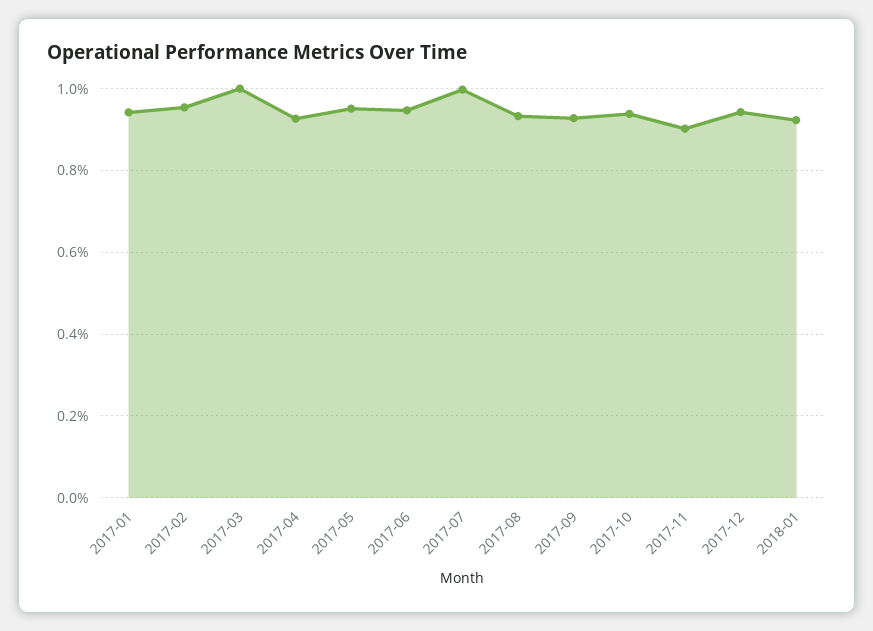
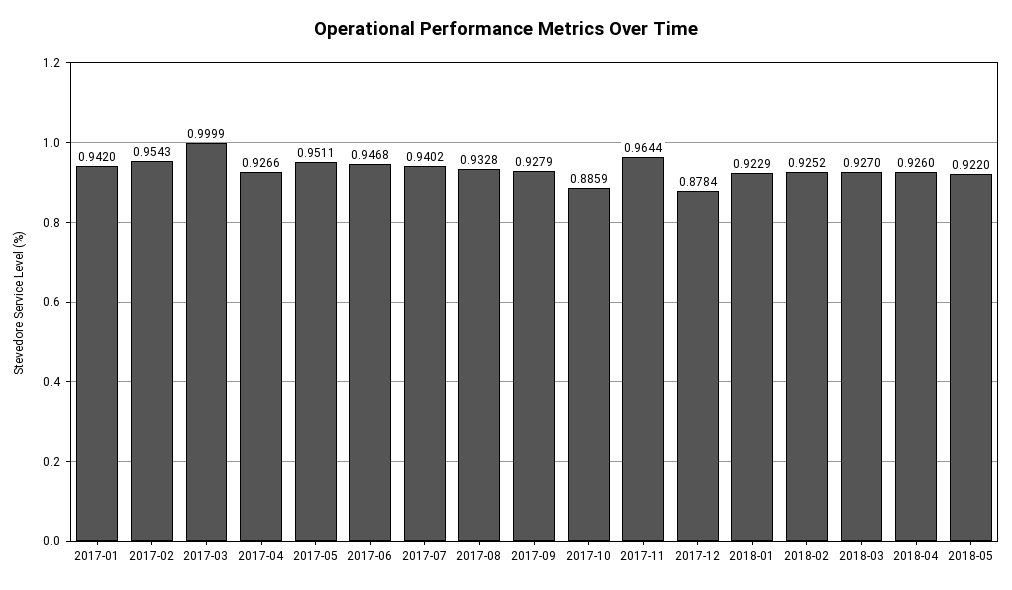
2017-07: 1 -> 0.9402
2017-10: 0.94 -> 0.8859
2017-11: 0.9 -> 0.9644
2017-12: 0.94 -> 0.8784
2018-02: none -> 0.9252
2018-03: none -> 0.927
2018-04: none -> 0.926
2018-05: none -> 0.922

